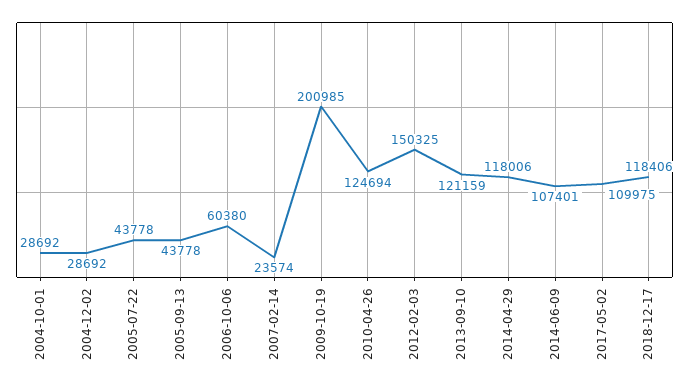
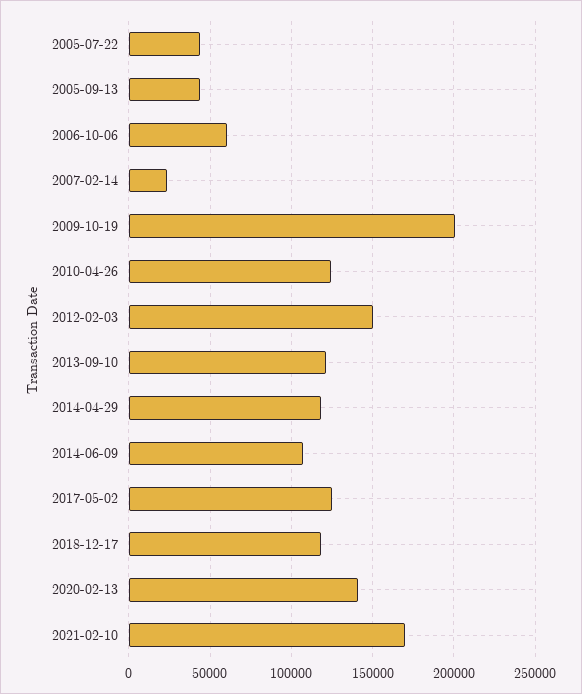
2004-10-01: 28692 -> none
2004-12-02: 28692 -> none
2017-05-02: 109975 -> 125000
2020-02-13: none -> 140000
2021-02-10: none -> 170000

